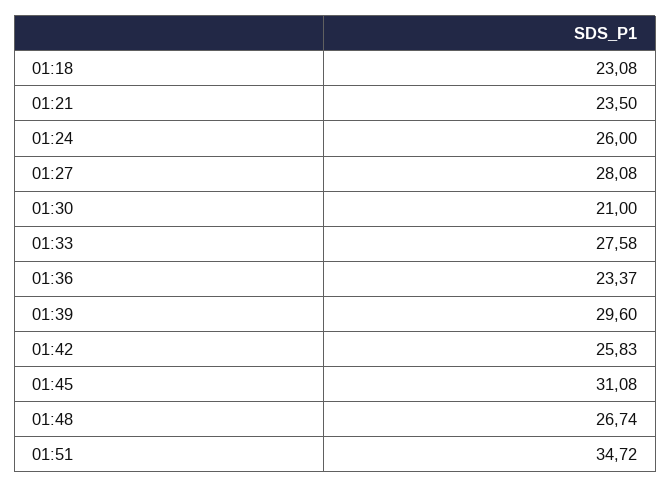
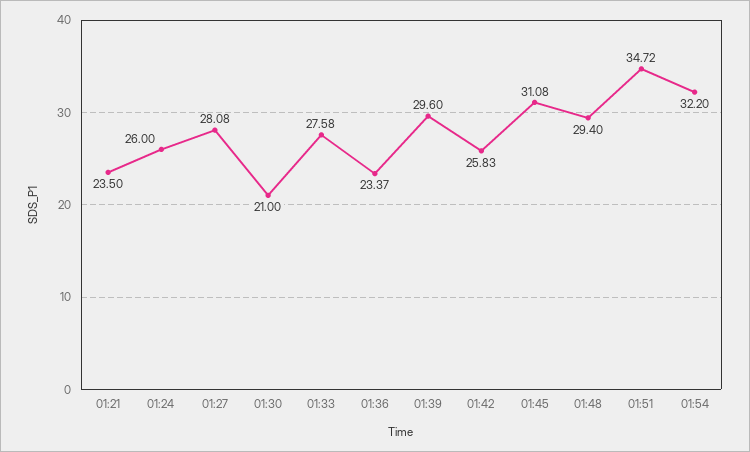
01:18: 23.08 -> none
01:48: 26.74 -> 29.4
01:54: none -> 32.2

